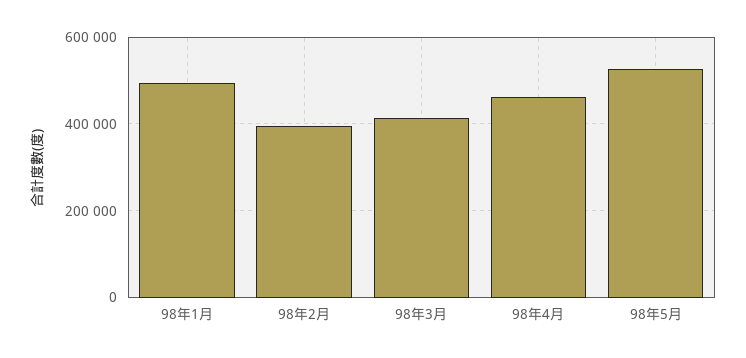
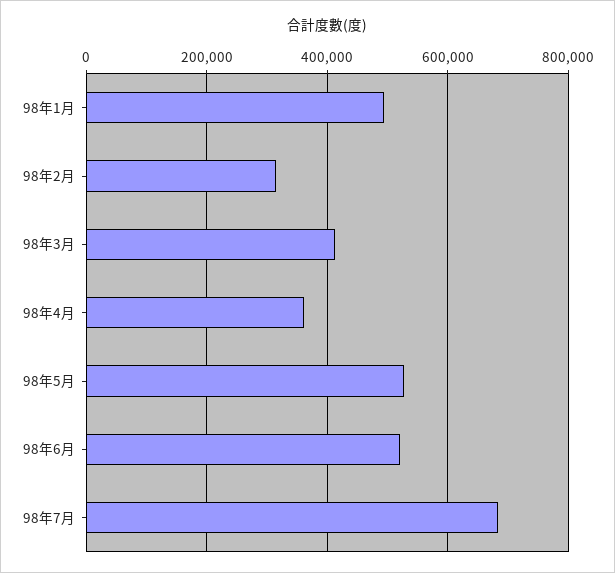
98年2月: 400000 -> 320000
98年4月: 460000 -> 360000
98年6月: none -> 520000
98年7月: none -> 680000

